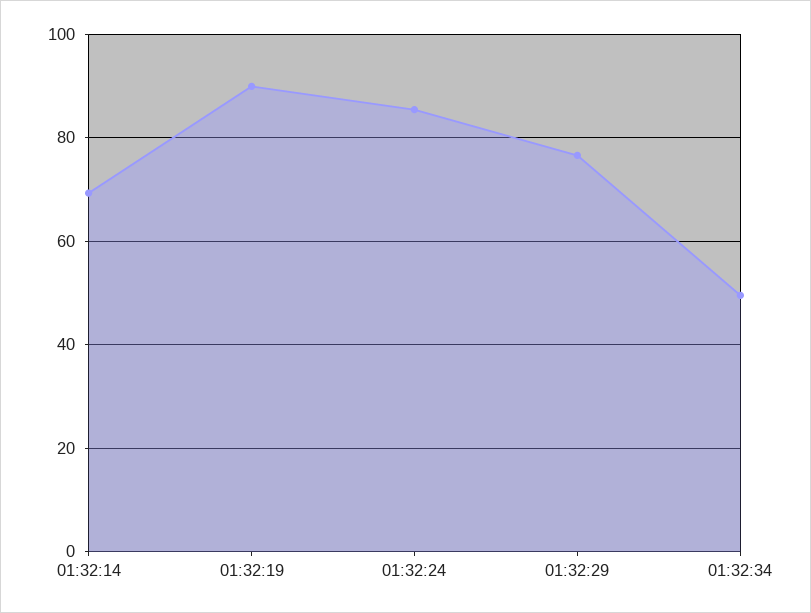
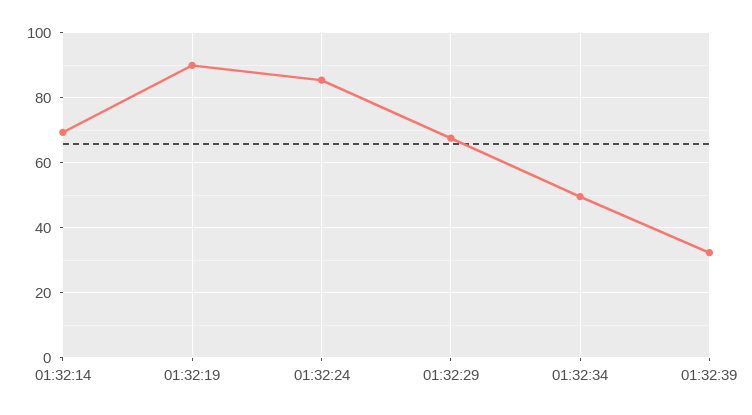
01:32:29: 76 -> 68
01:32:39: none -> 32

